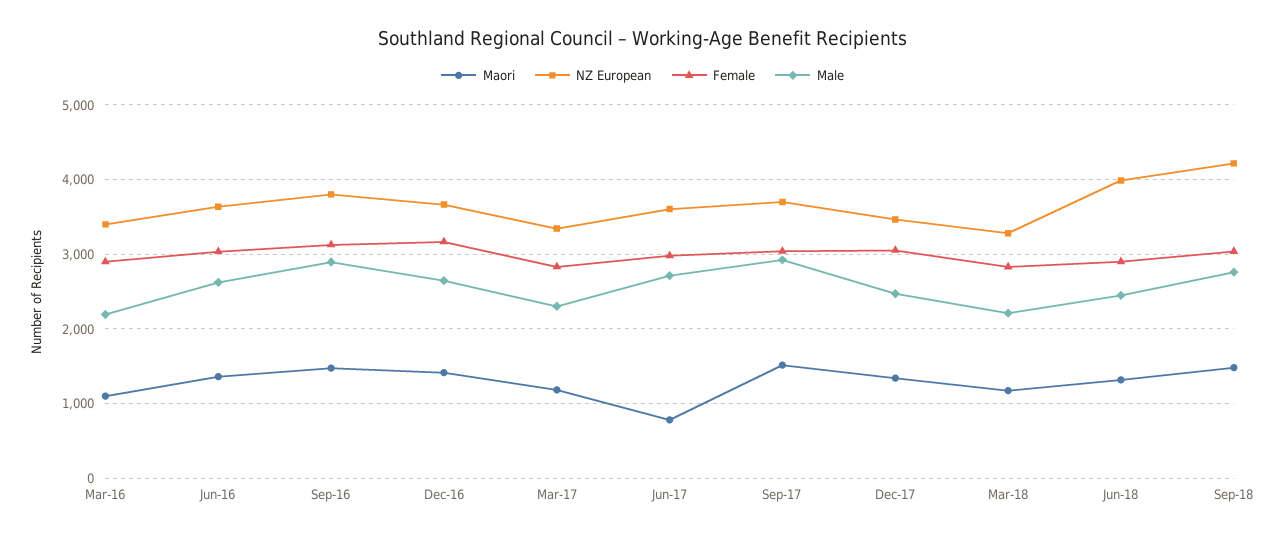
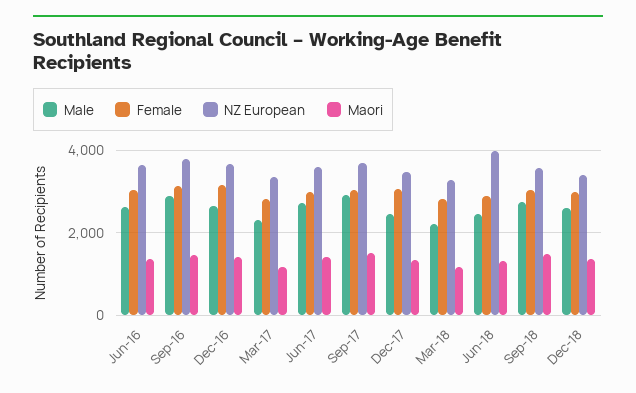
Maori, Mar-16: 1100 -> none
NZ European, Mar-16: 3400 -> none
Female, Mar-16: 2900 -> none
Male, Mar-16: 2200 -> none
Maori, Jun-17: 800 -> 1400
NZ European, Sep-18: 4200 -> 3600
Male, Dec-18: none -> 2600
Female, Dec-18: none -> 3000
NZ European, Dec-18: none -> 3400
Maori, Dec-18: none -> 1400

